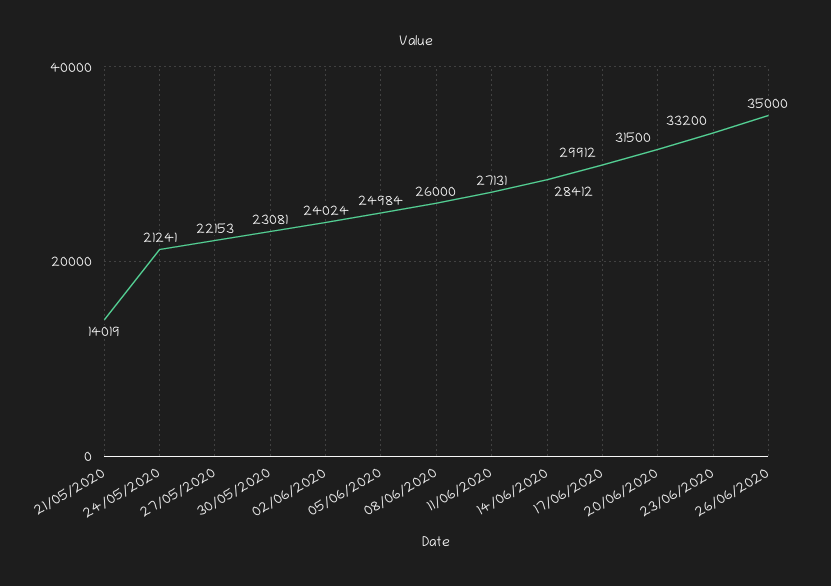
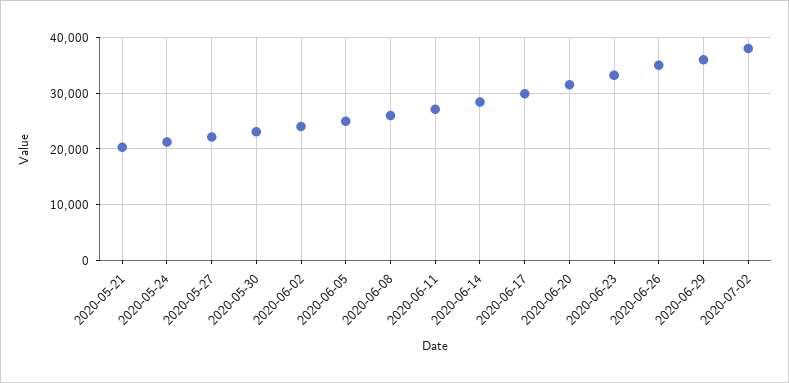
21/05/2020: 14019 -> 20000
2020-06-29: none -> 36000
2020-07-02: none -> 38000

